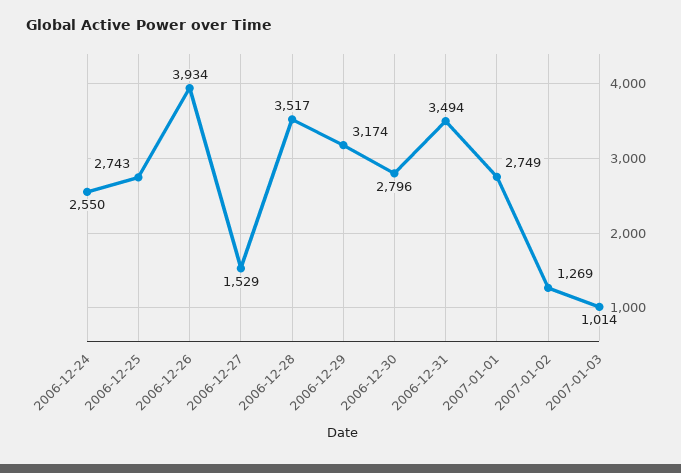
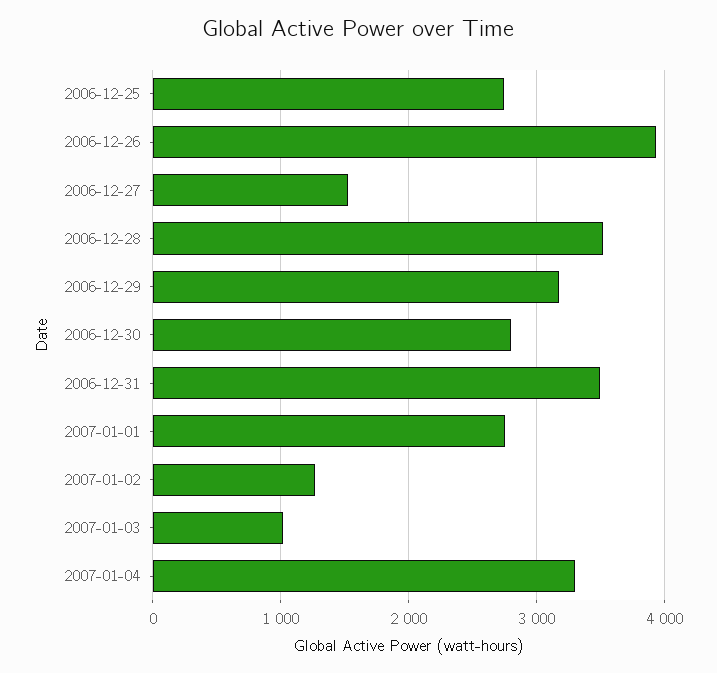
2006-12-24: 2550 -> none
2007-01-04: none -> 3300

